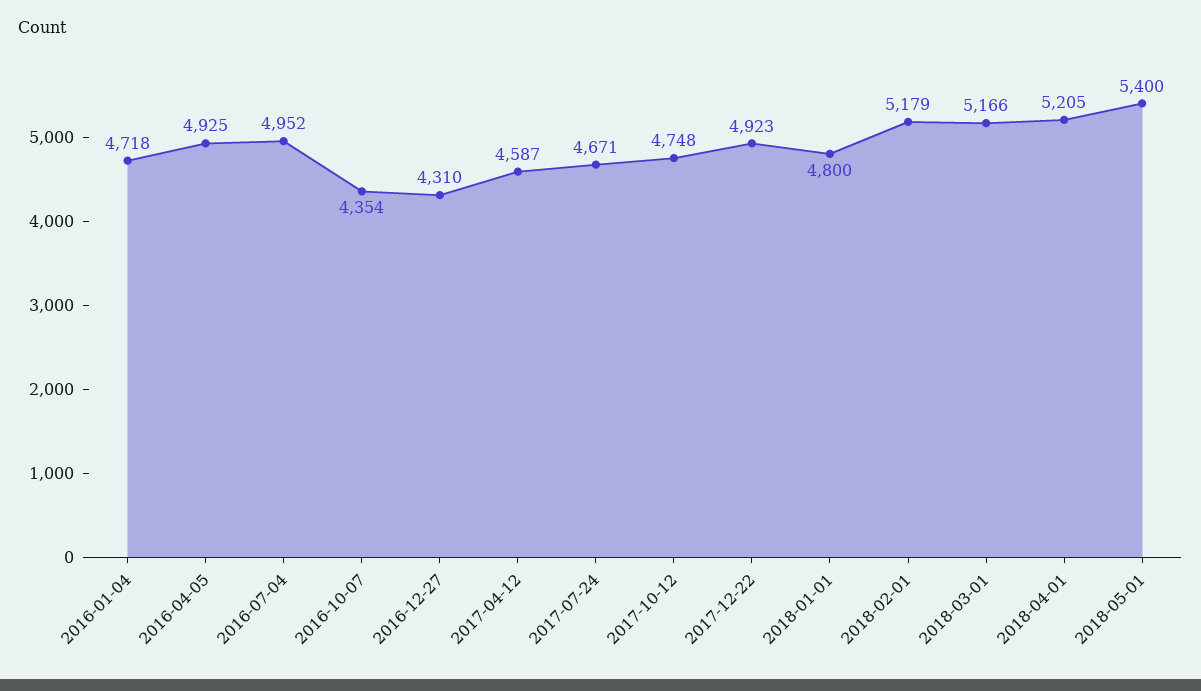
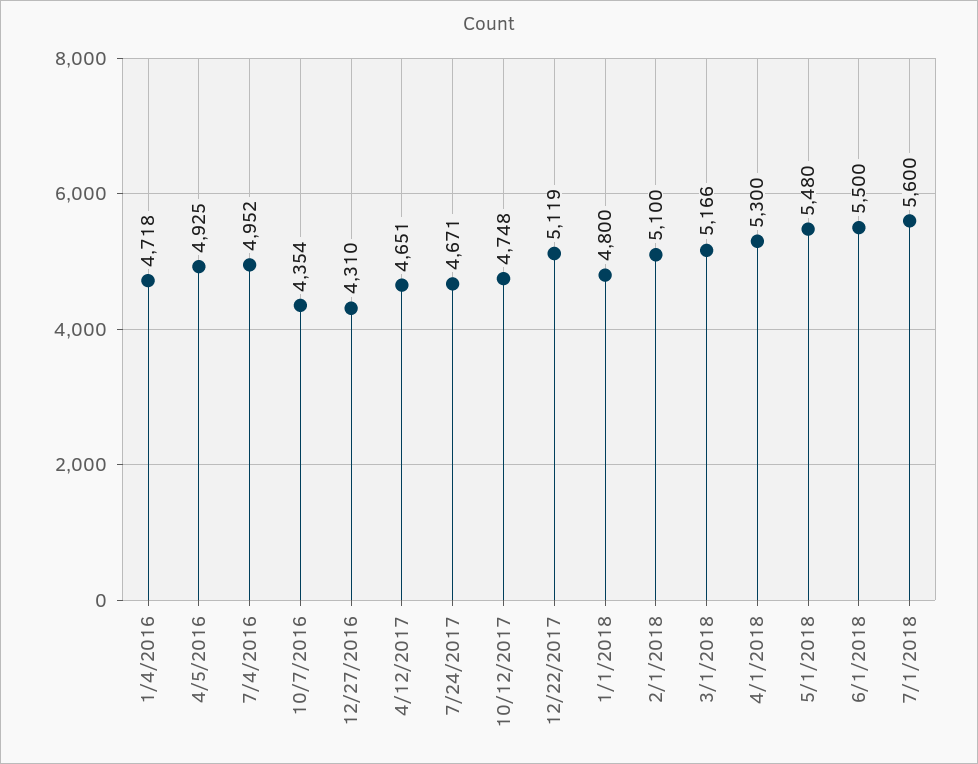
2017-04-12: 4587 -> 4651
2017-12-22: 4923 -> 5119
2018-02-01: 5179 -> 5100
2018-04-01: 5205 -> 5300
2018-05-01: 5400 -> 5480
6/1/2018: none -> 5500
7/1/2018: none -> 5600

